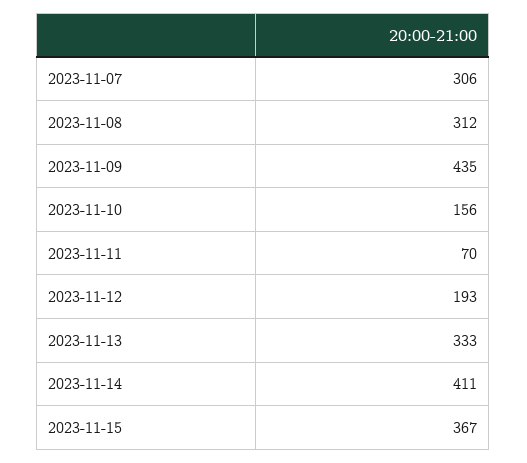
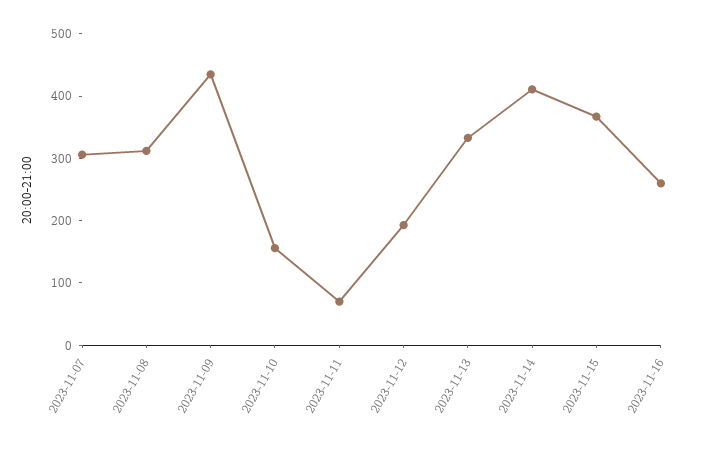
2023-11-16: none -> 260

